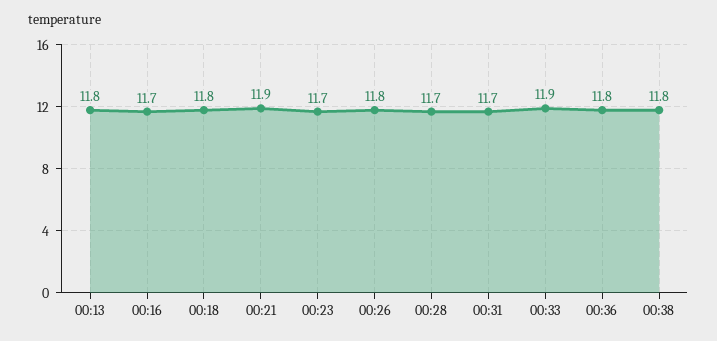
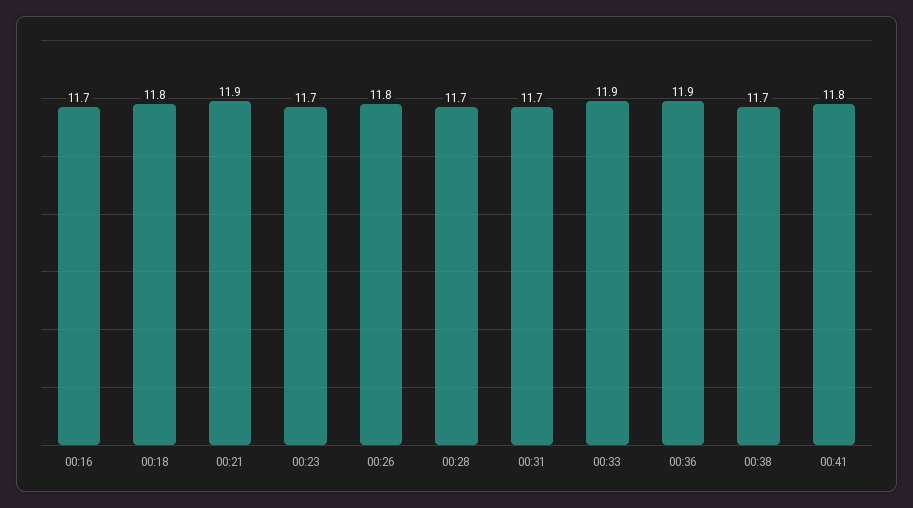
00:13: 11.8 -> none
00:36: 11.8 -> 11.9
00:38: 11.8 -> 11.7
00:41: none -> 11.8

